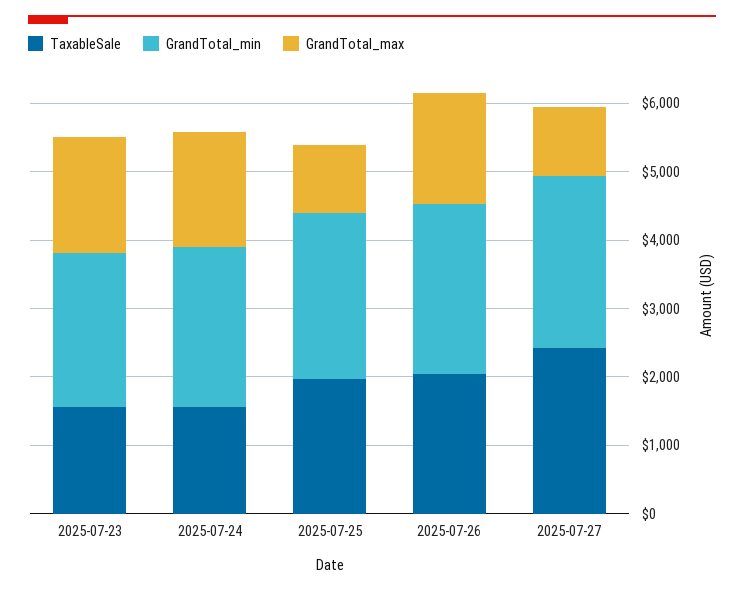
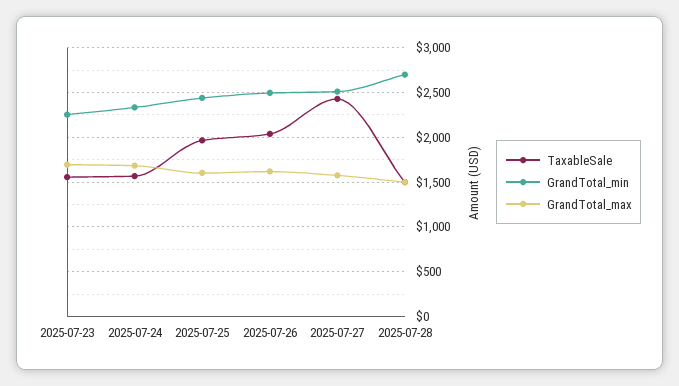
GrandTotal_max, 2025-07-25: 1000 -> 1600
GrandTotal_max, 2025-07-27: 1000 -> 1600
TaxableSale, 2025-07-28: none -> 1500
GrandTotal_min, 2025-07-28: none -> 2700
GrandTotal_max, 2025-07-28: none -> 1500

